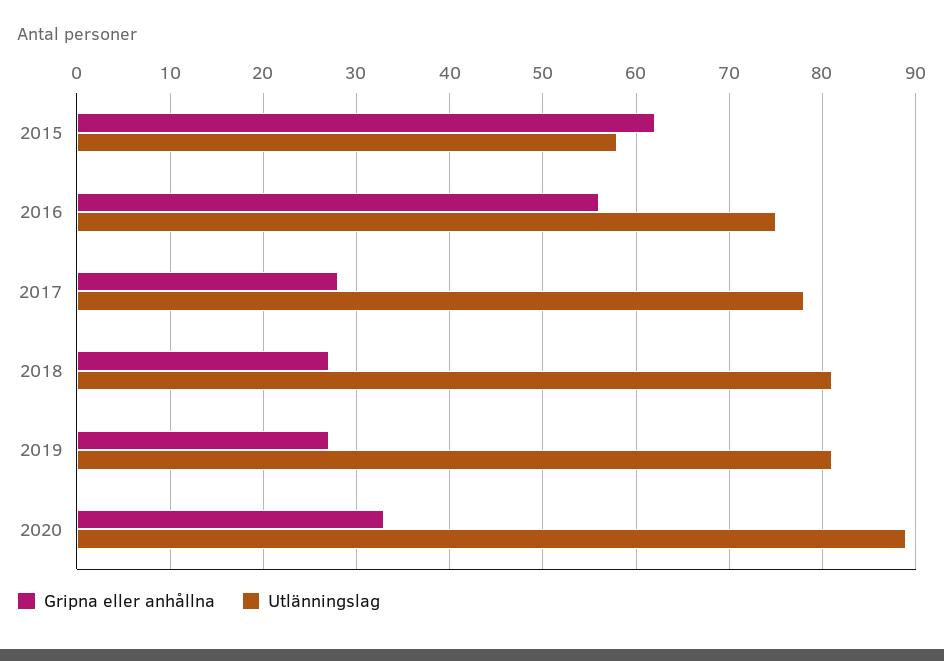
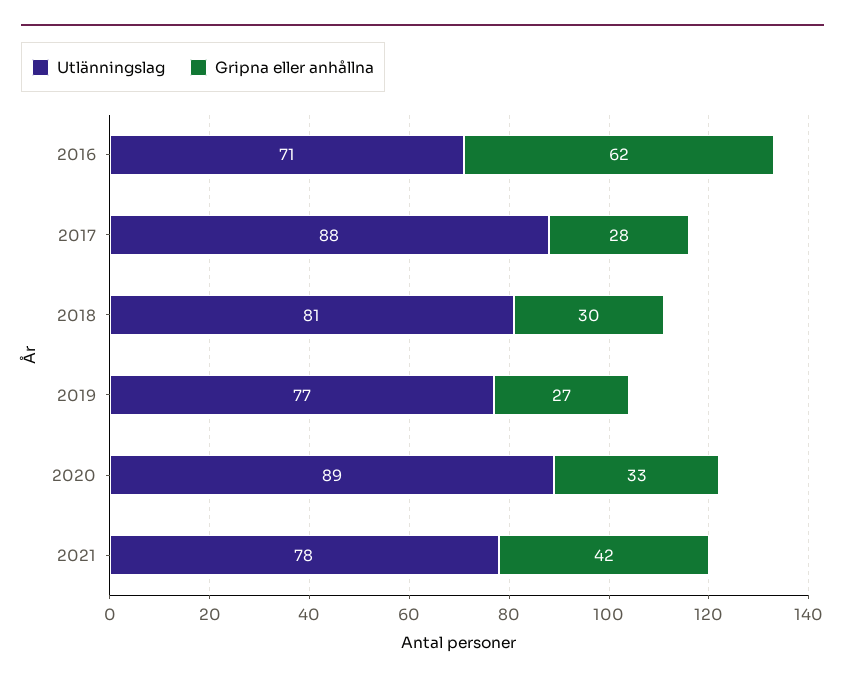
Gripna eller anhållna, 2015: 62 -> none
Utlänningslag, 2015: 58 -> none
Gripna eller anhållna, 2016: 56 -> 62
Utlänningslag, 2016: 75 -> 71
Utlänningslag, 2017: 78 -> 88
Gripna eller anhållna, 2018: 27 -> 30
Utlänningslag, 2019: 81 -> 77
Utlänningslag, 2021: none -> 78
Gripna eller anhållna, 2021: none -> 42

